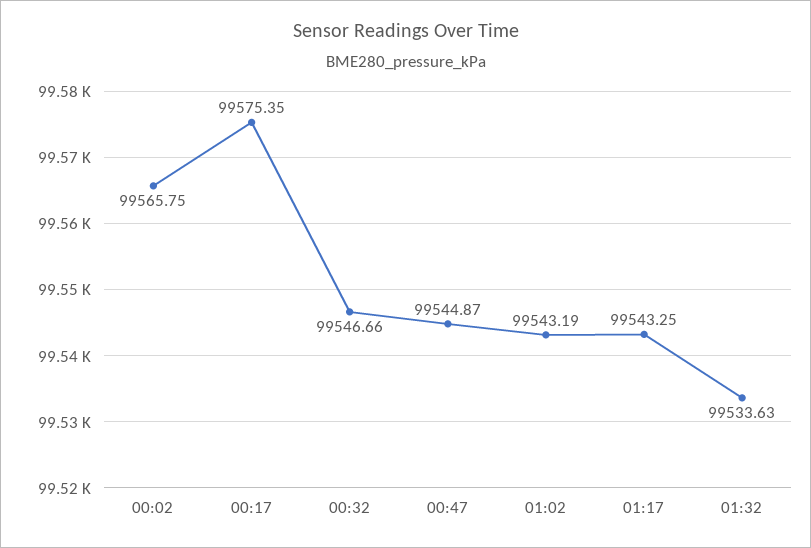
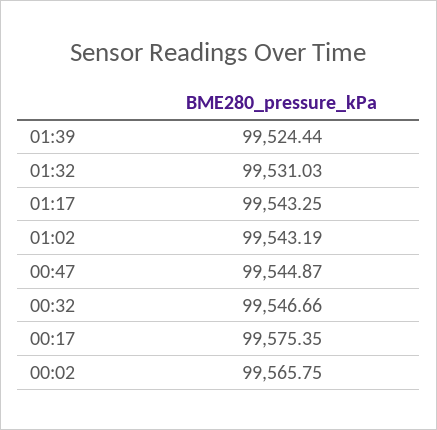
01:32: 99533.63 -> 99531.03
01:39: none -> 99524.44

